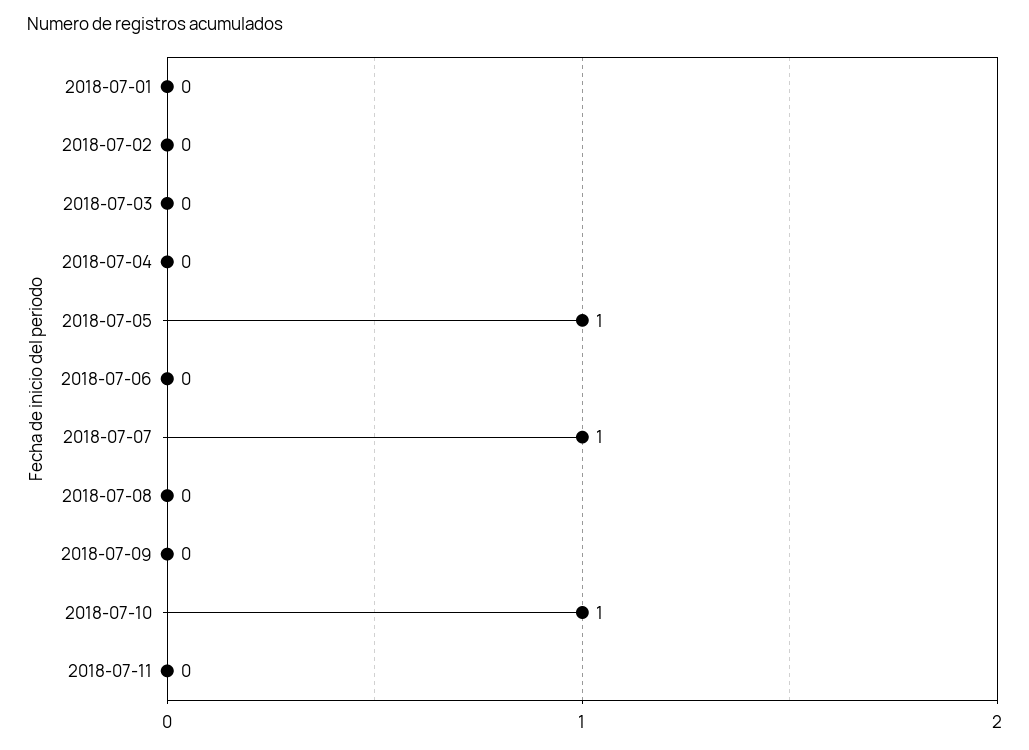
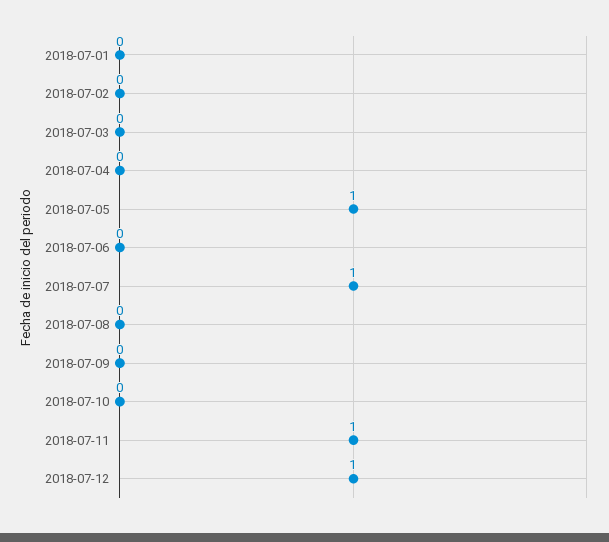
2018-07-10: 1 -> 0
2018-07-11: 0 -> 1
2018-07-12: none -> 1

